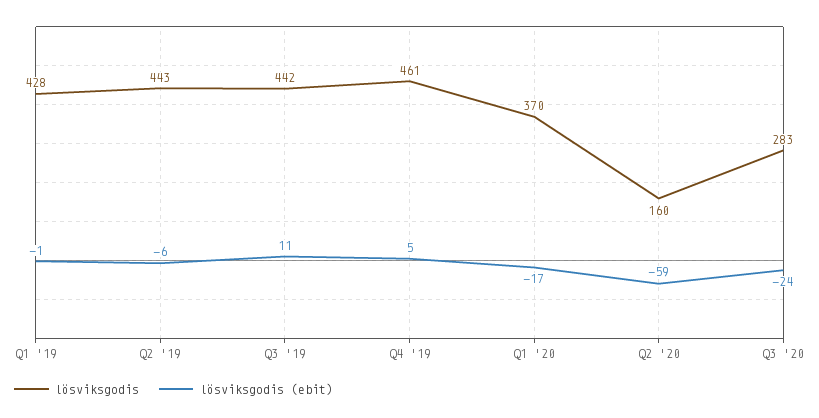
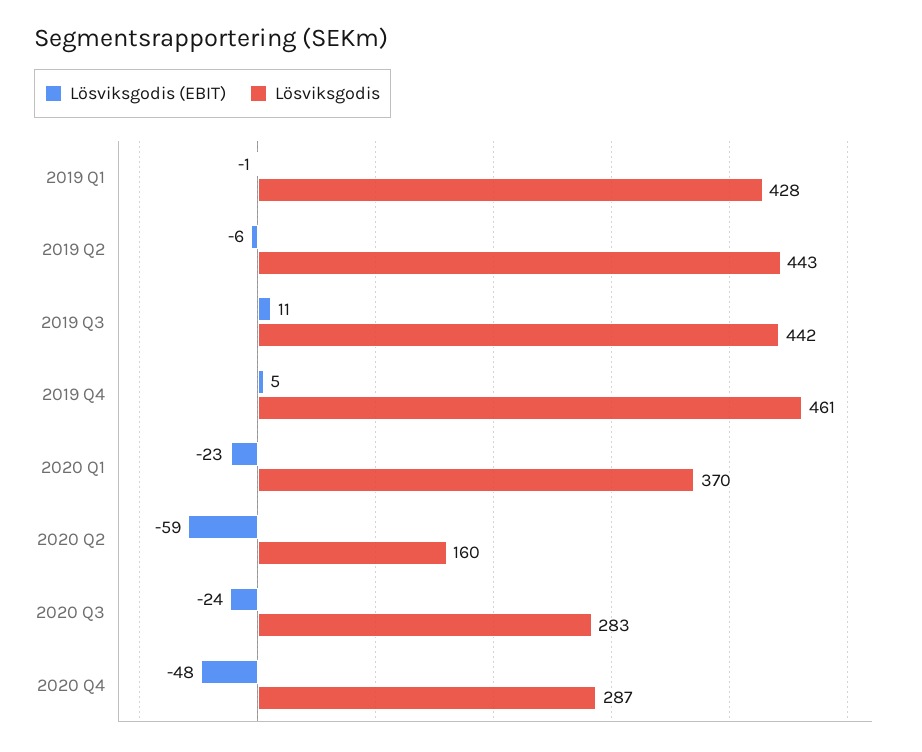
lösviksgodis (ebit), Q1 '20: -17 -> -23
lösviksgodis (ebit), 2020 Q4: none -> -48
lösviksgodis, 2020 Q4: none -> 287

